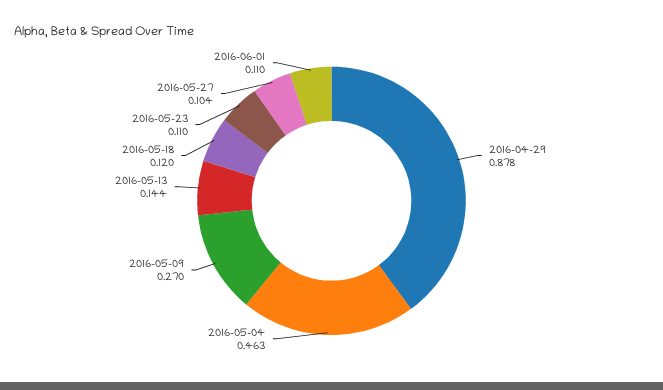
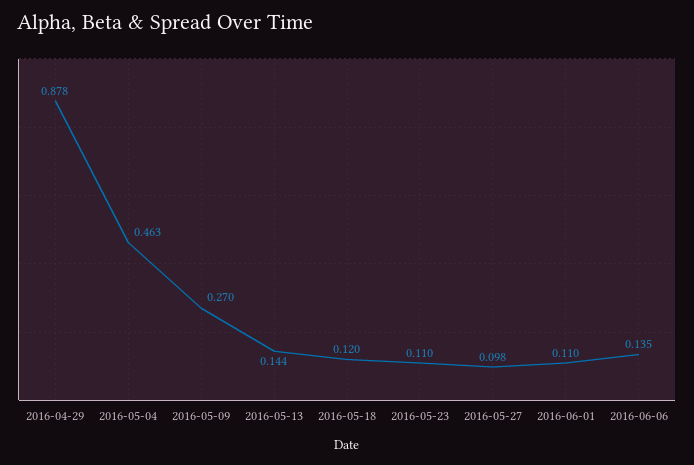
2016-05-27: 0.104 -> 0.098
2016-06-06: none -> 0.135

